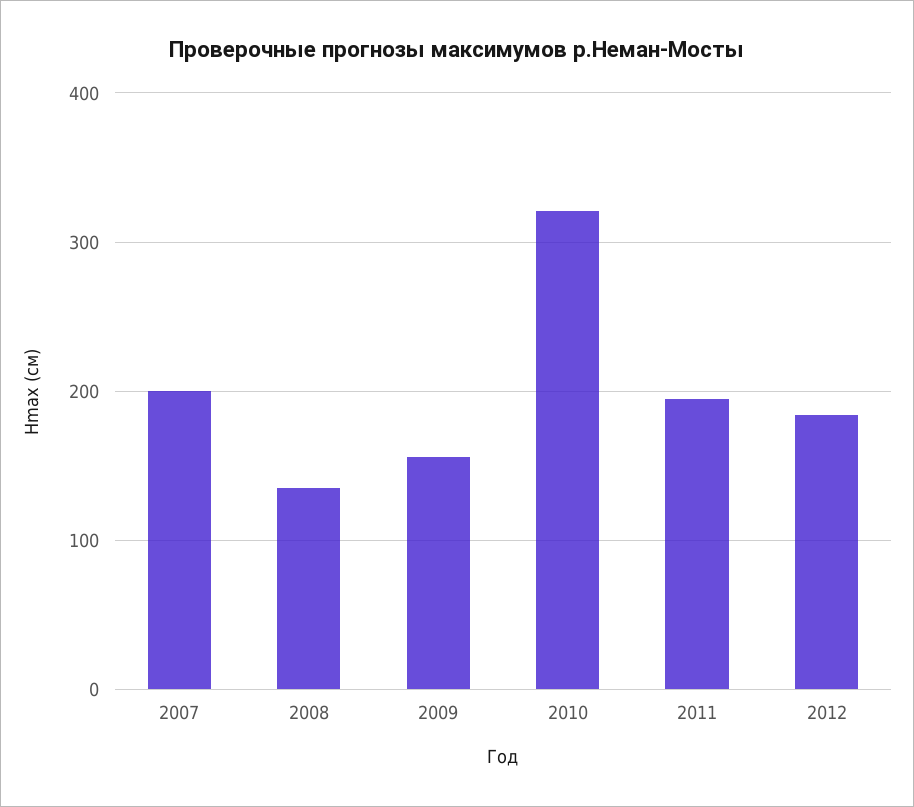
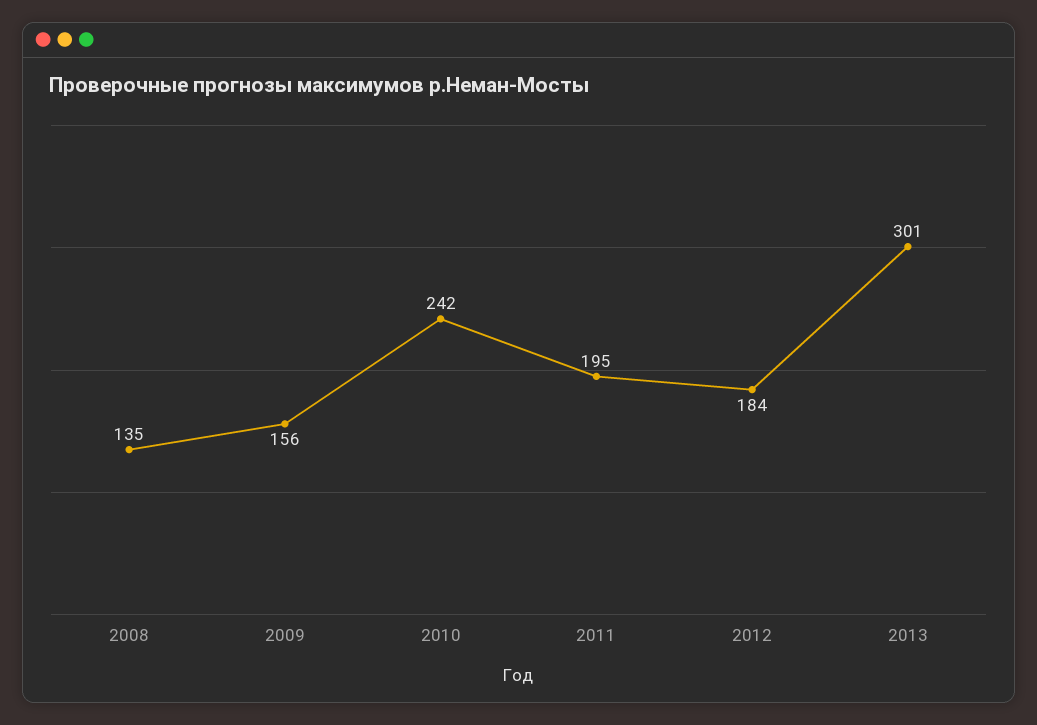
2007: 200 -> none
2010: 320 -> 242
2013: none -> 301

